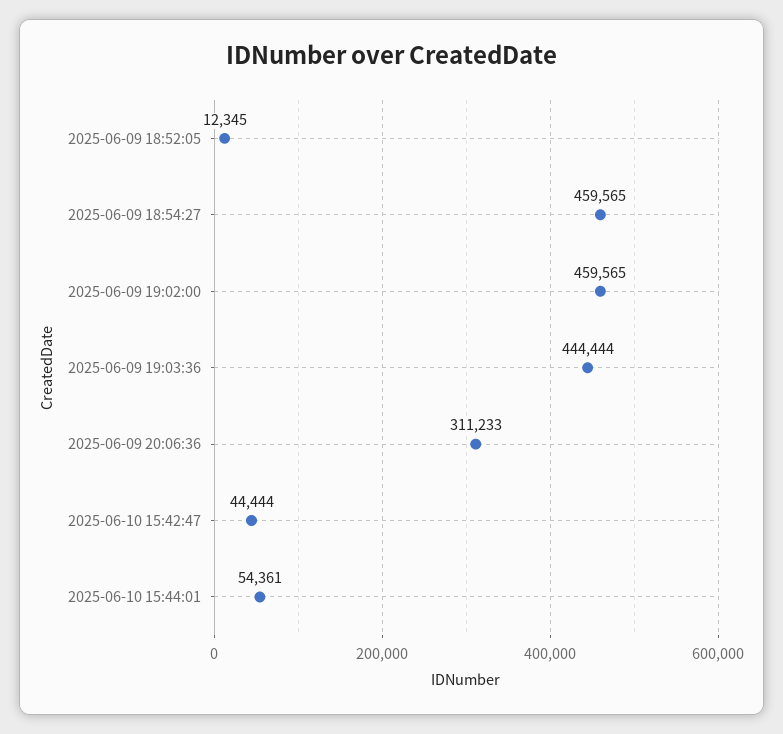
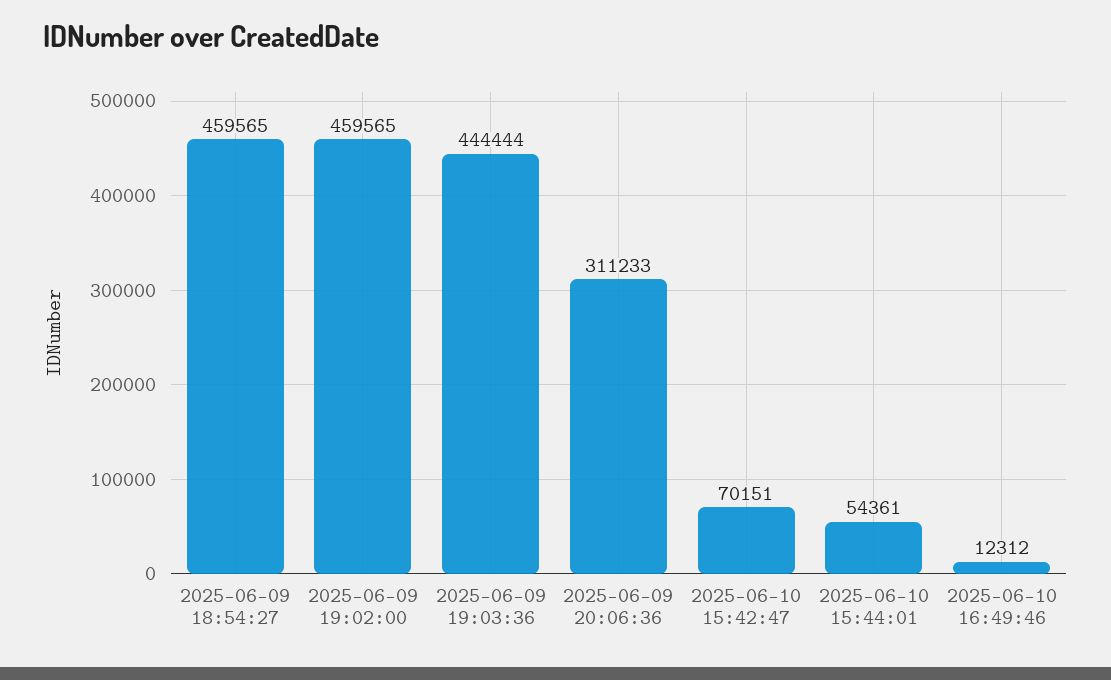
2025-06-09 18:52:05: 12345 -> none
2025-06-10 15:42:47: 44444 -> 70151
2025-06-10 16:49:46: none -> 12312

